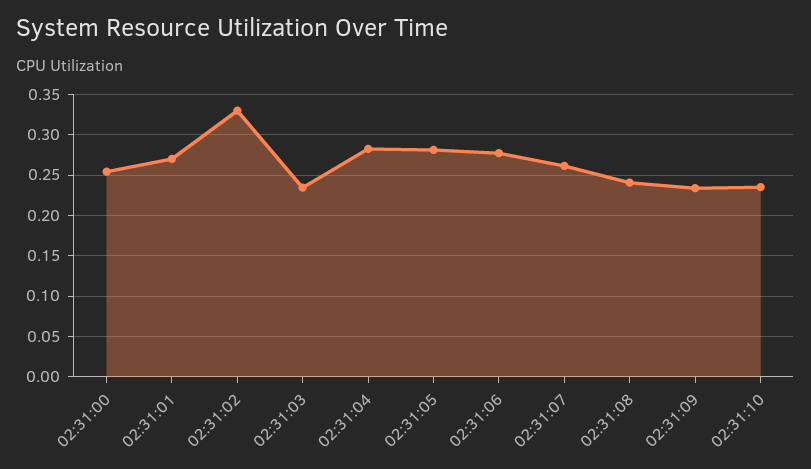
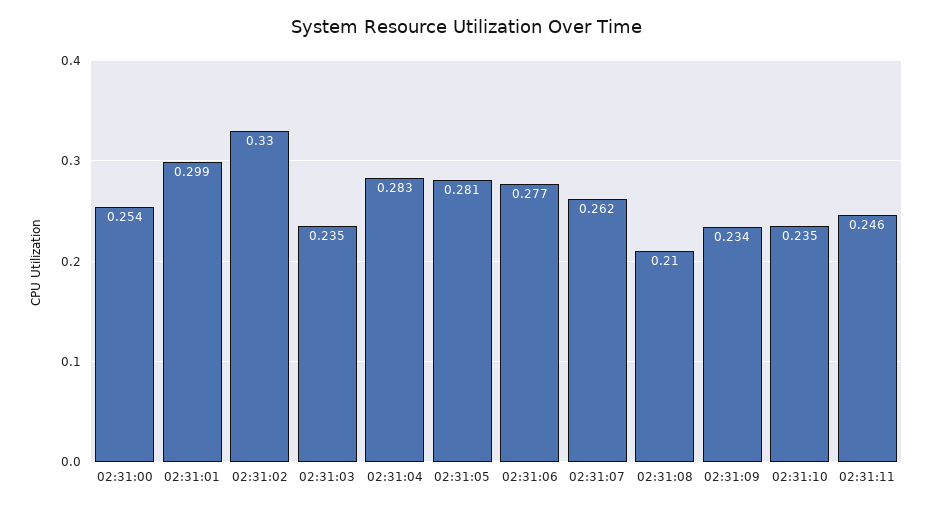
02:31:01: 0.27 -> 0.299
02:31:08: 0.24 -> 0.21
02:31:11: none -> 0.246

